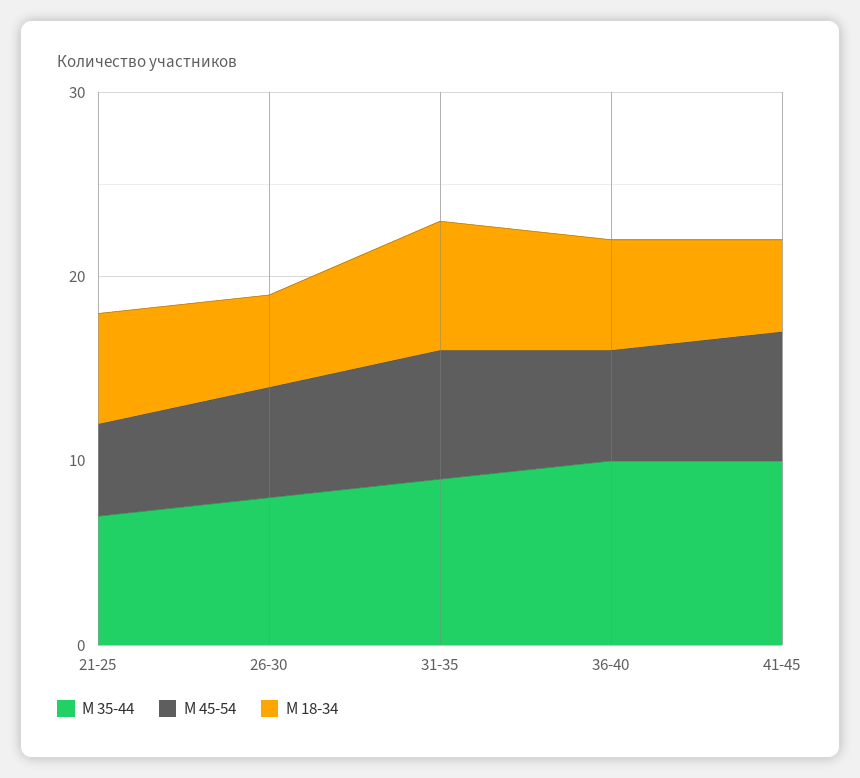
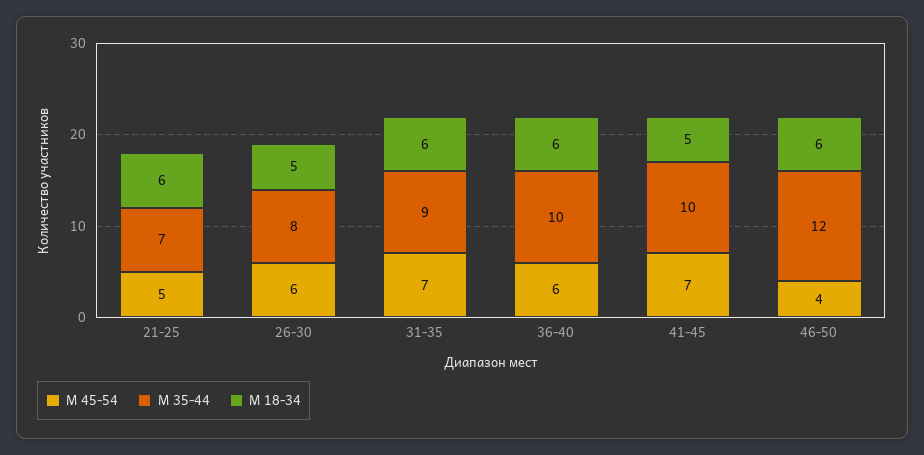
М 18-34, 31-35: 7 -> 6
М 45-54, 46-50: none -> 4
М 35-44, 46-50: none -> 12
М 18-34, 46-50: none -> 6

